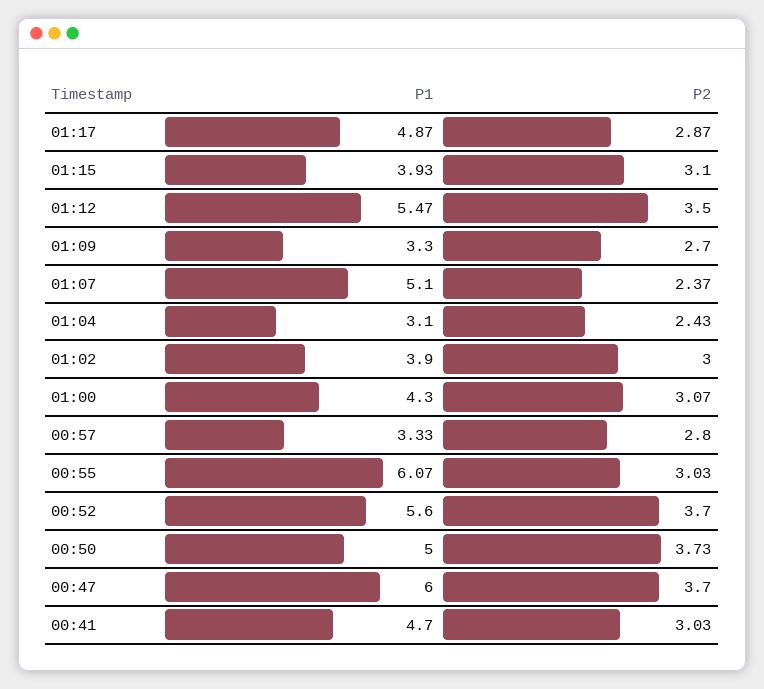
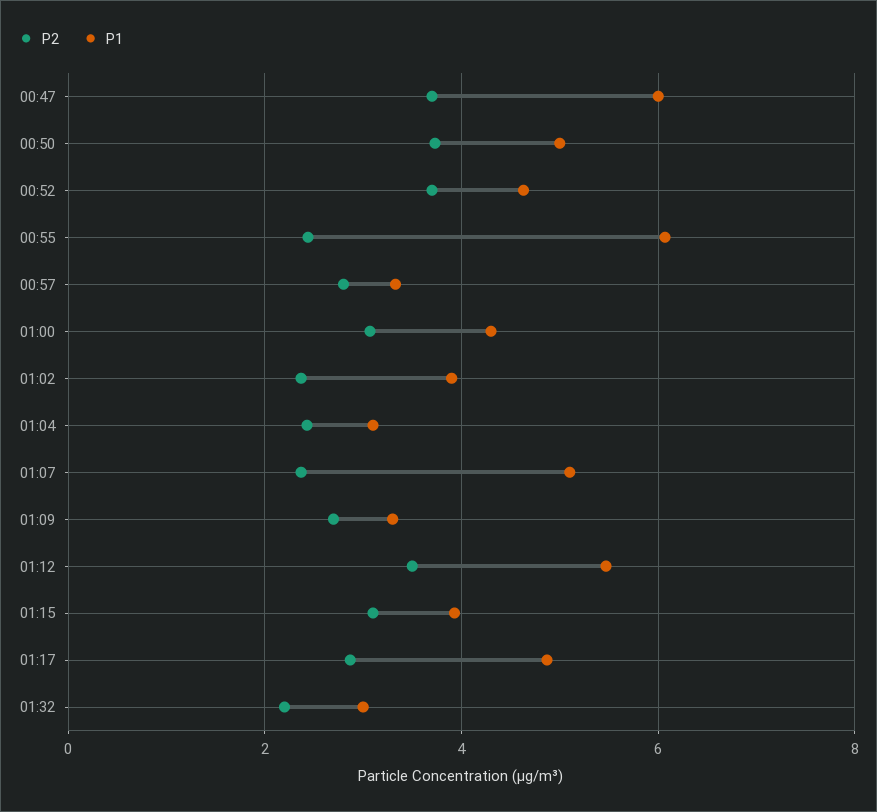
P2, 01:02: 3 -> 2.4
P2, 00:55: 3.03 -> 2.4
P1, 00:52: 5.6 -> 4.6
P1, 00:41: 4.7 -> none
P2, 00:41: 3.03 -> none
P2, 01:32: none -> 2.2
P1, 01:32: none -> 3

